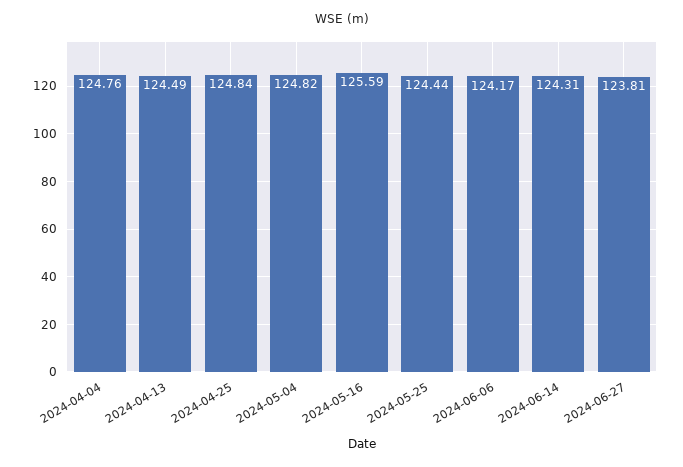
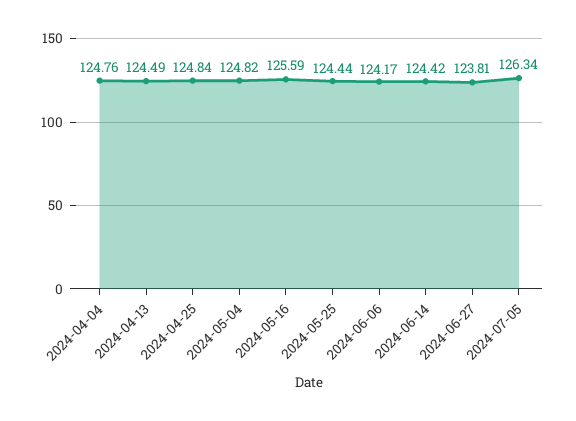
2024-06-14: 124.31 -> 124.42
2024-07-05: none -> 126.34

